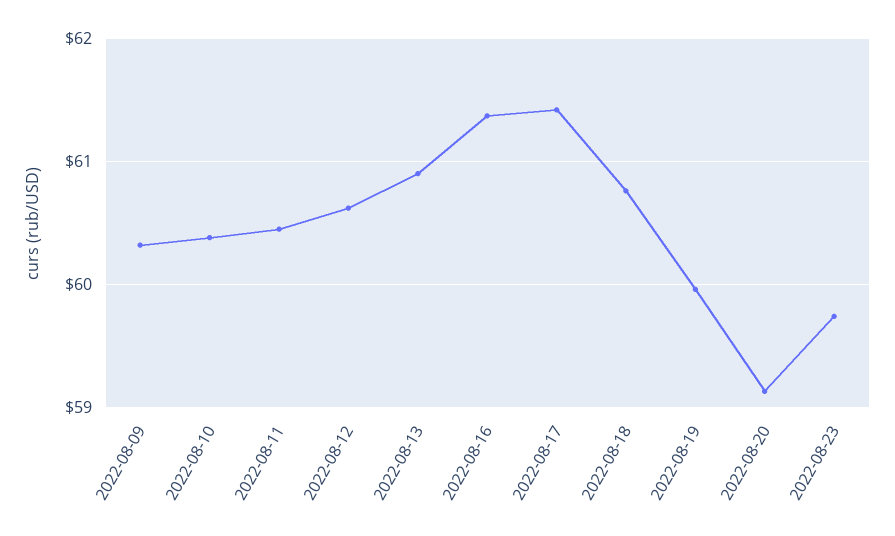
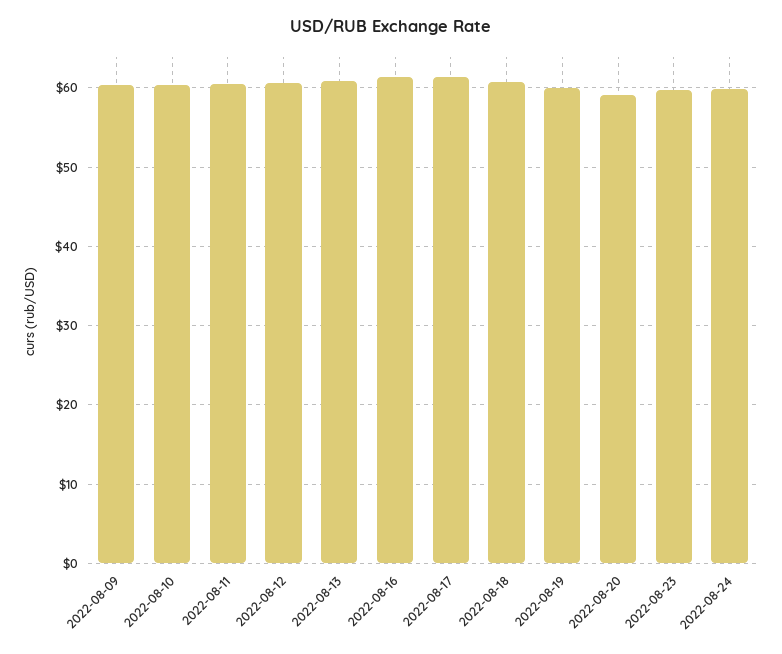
2022-08-24: none -> 60

